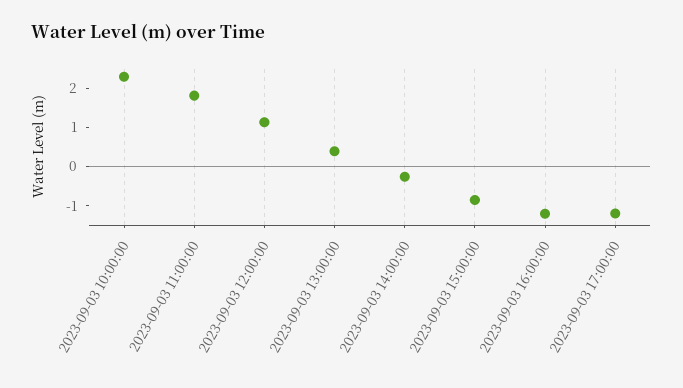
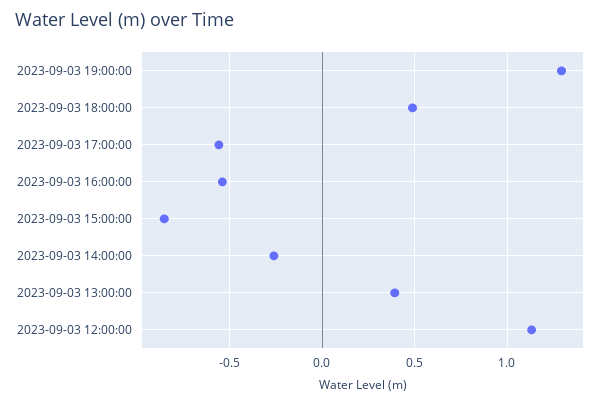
2023-09-03 10:00:00: 2.25 -> none
2023-09-03 11:00:00: 1.75 -> none
2023-09-03 16:00:00: -1.25 -> -0.55
2023-09-03 17:00:00: -1.25 -> -0.55
2023-09-03 19:00:00: none -> 1.3
2023-09-03 18:00:00: none -> 0.5

